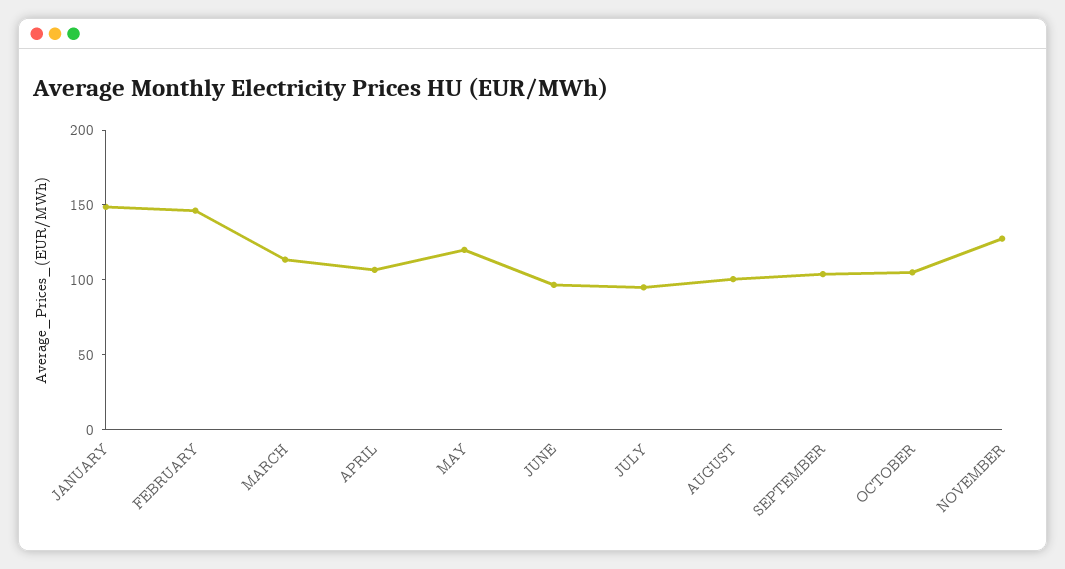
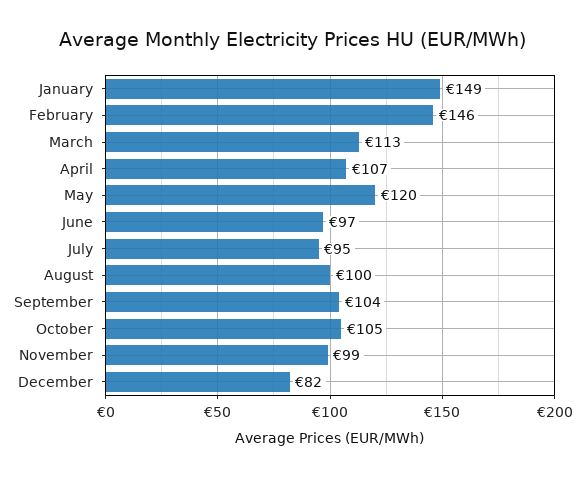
NOVEMBER: 130 -> 99
December: none -> 82

